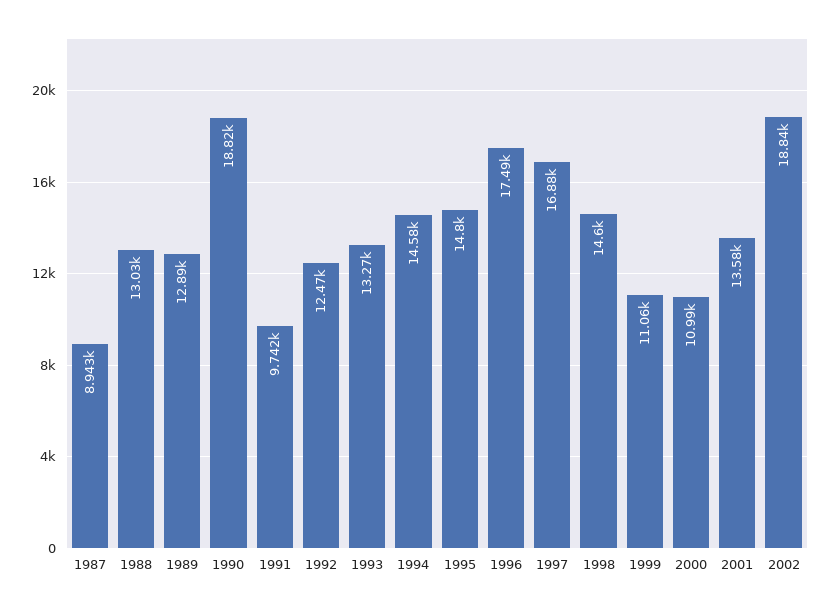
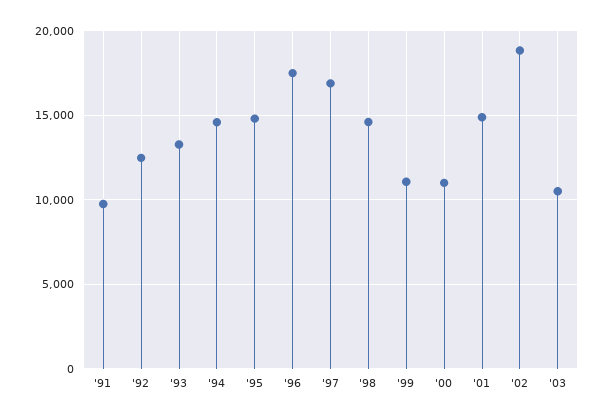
1987: 8943 -> none
1988: 13030 -> none
1989: 12890 -> none
1990: 18820 -> none
2001: 13580 -> 15000
'03: none -> 10500

